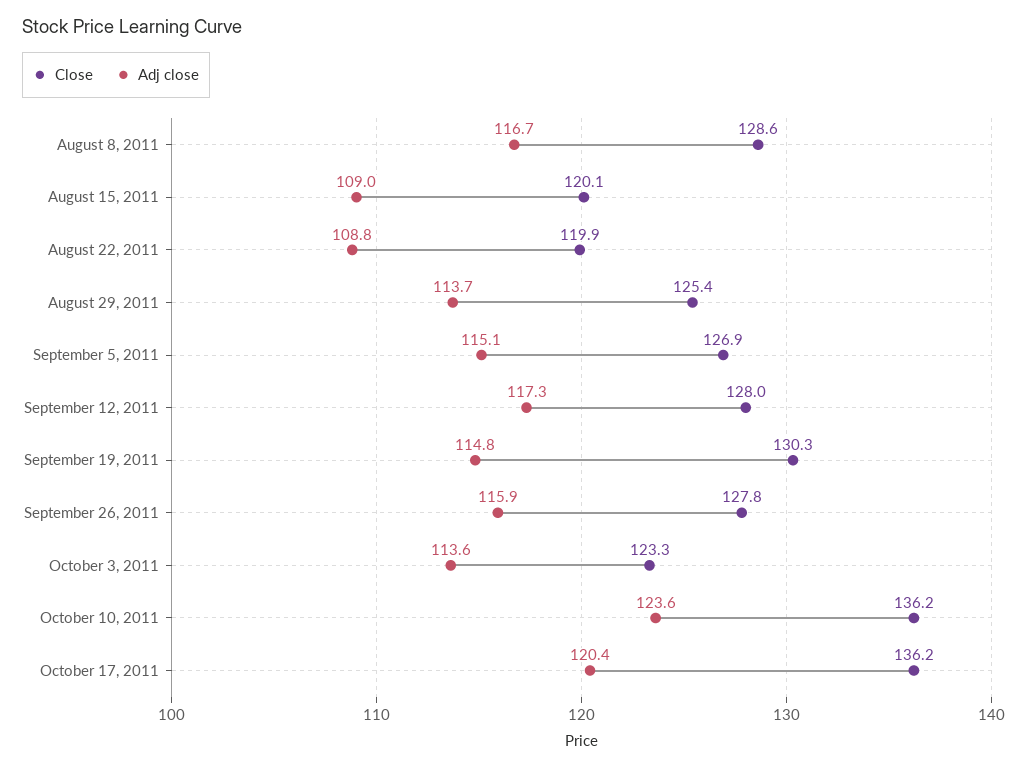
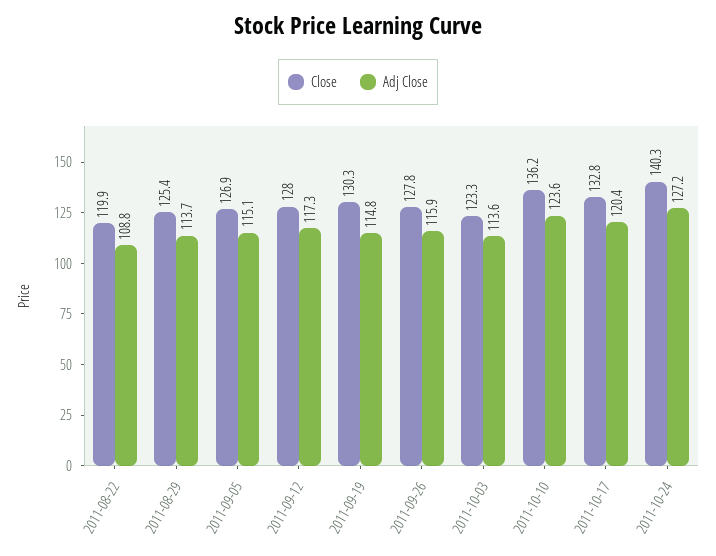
Close, August 8, 2011: 128.6 -> none
Adj close, August 8, 2011: 116.7 -> none
Close, August 15, 2011: 120.1 -> none
Adj close, August 15, 2011: 109 -> none
Close, October 17, 2011: 136.2 -> 132.8
Close, 2011-10-24: none -> 140.3
Adj close, 2011-10-24: none -> 127.2

